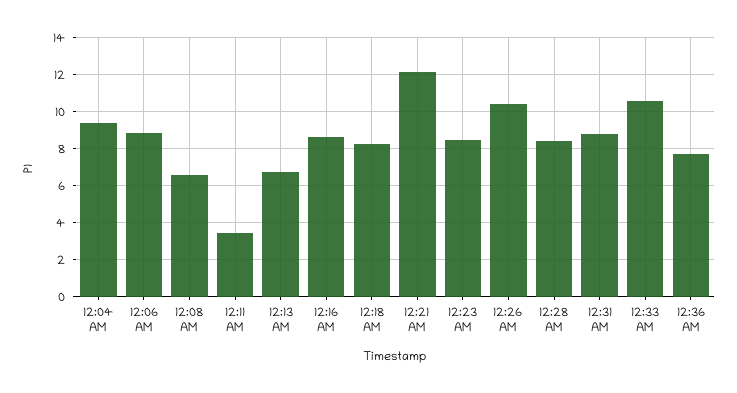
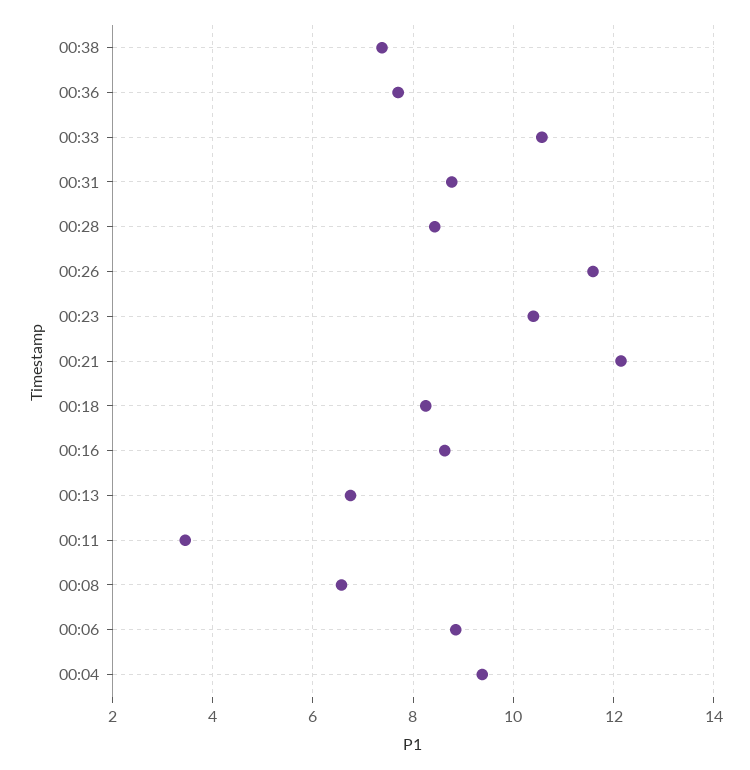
12:23 AM: 8.5 -> 10.4
12:26 AM: 10.5 -> 11.6
00:38: none -> 7.4

